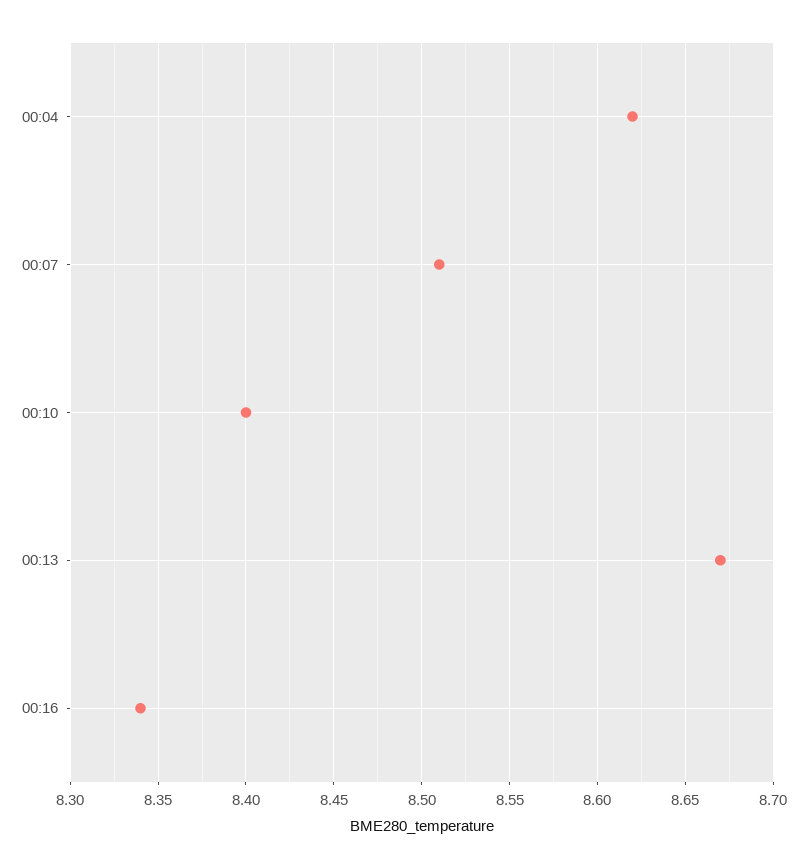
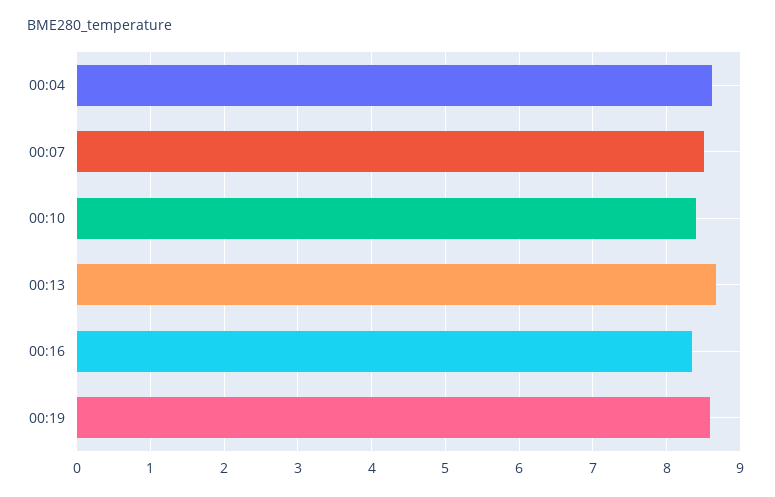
00:19: none -> 8.6

